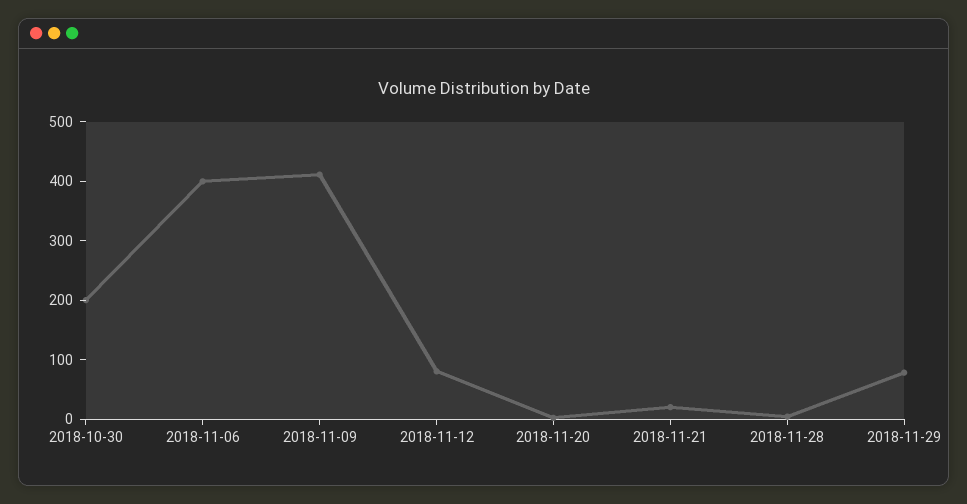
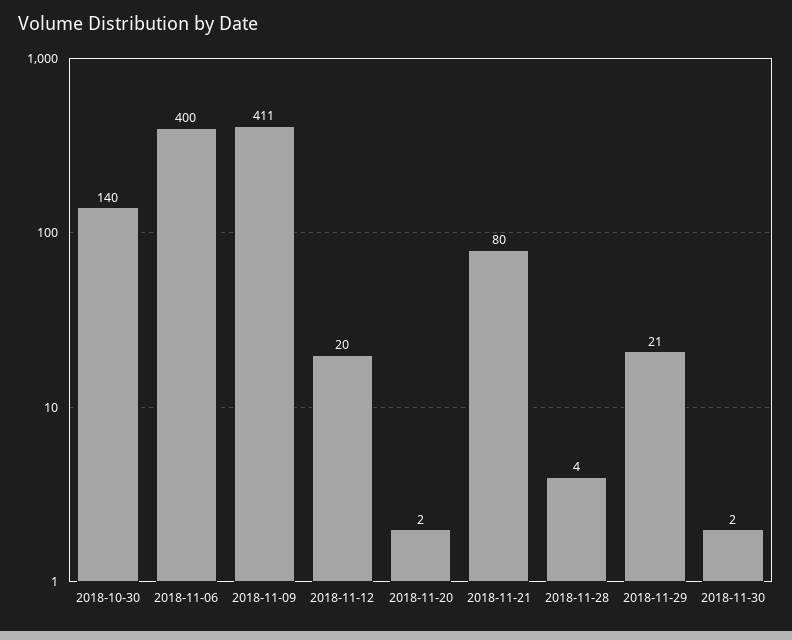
2018-10-30: 200 -> 140
2018-11-12: 80 -> 20
2018-11-21: 20 -> 80
2018-11-29: 80 -> 21
2018-11-30: none -> 2

